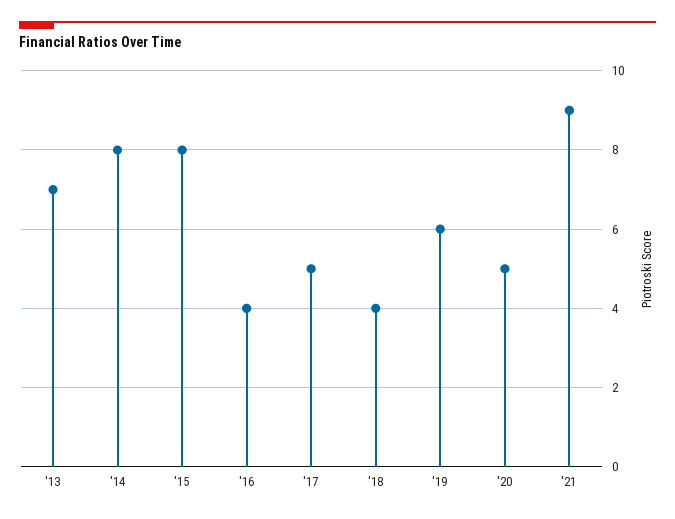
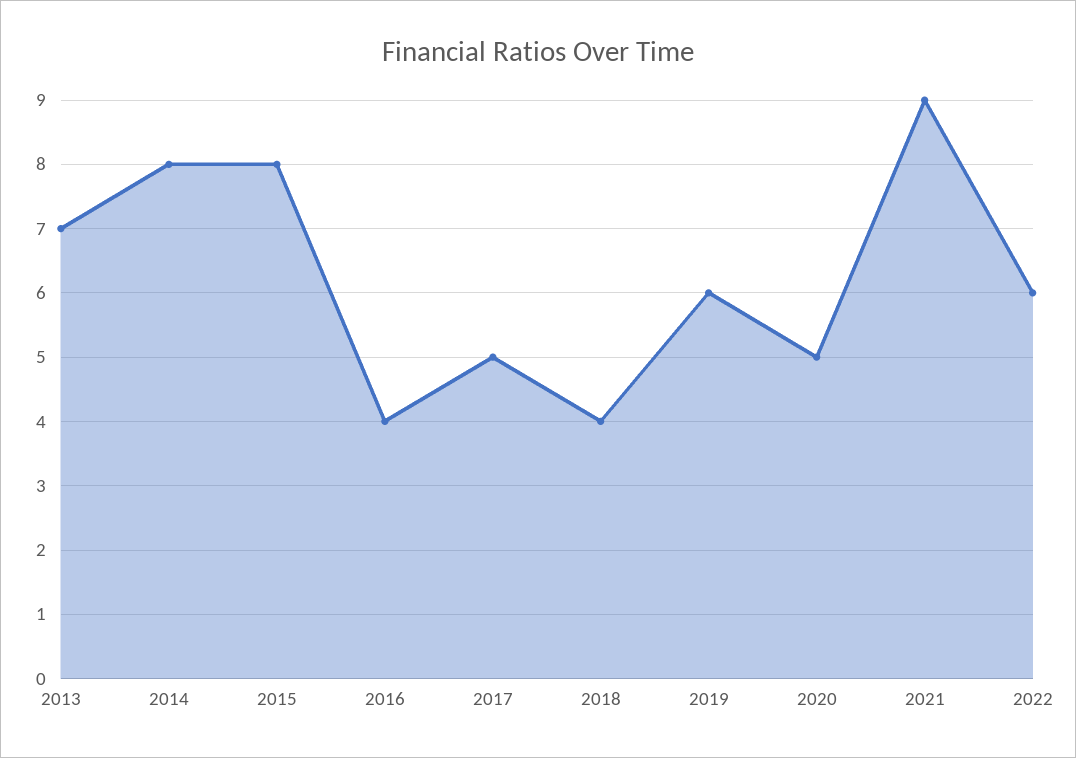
2022: none -> 6

